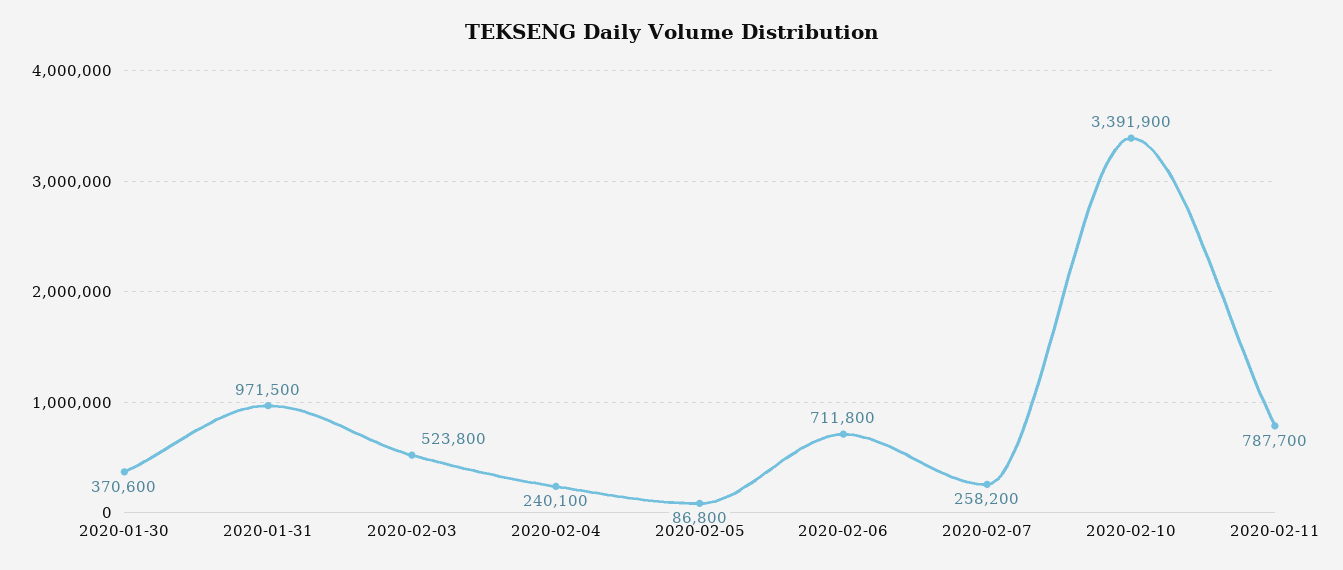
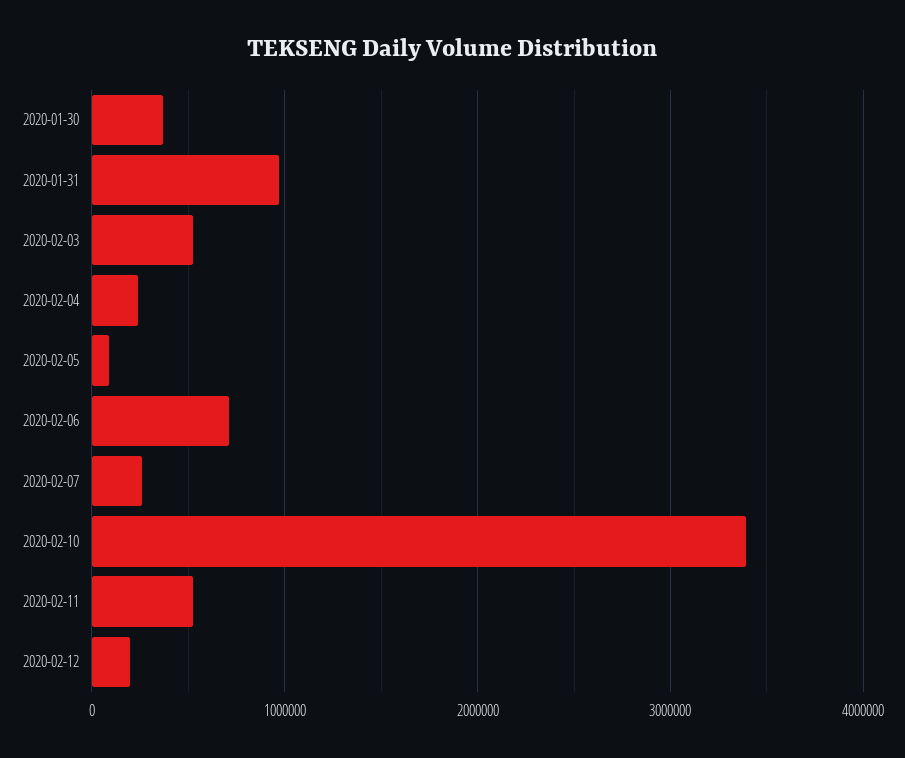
2020-02-11: 787700 -> 500000
2020-02-12: none -> 200000

